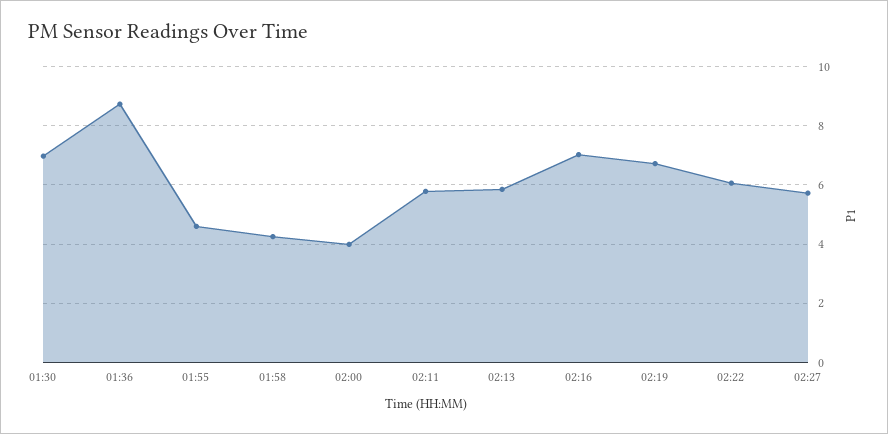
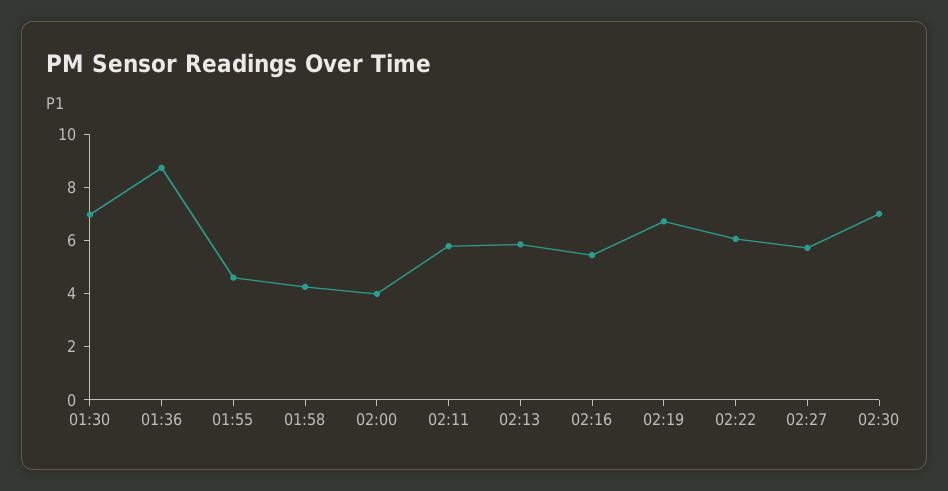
02:16: 7 -> 5.5
02:30: none -> 7

